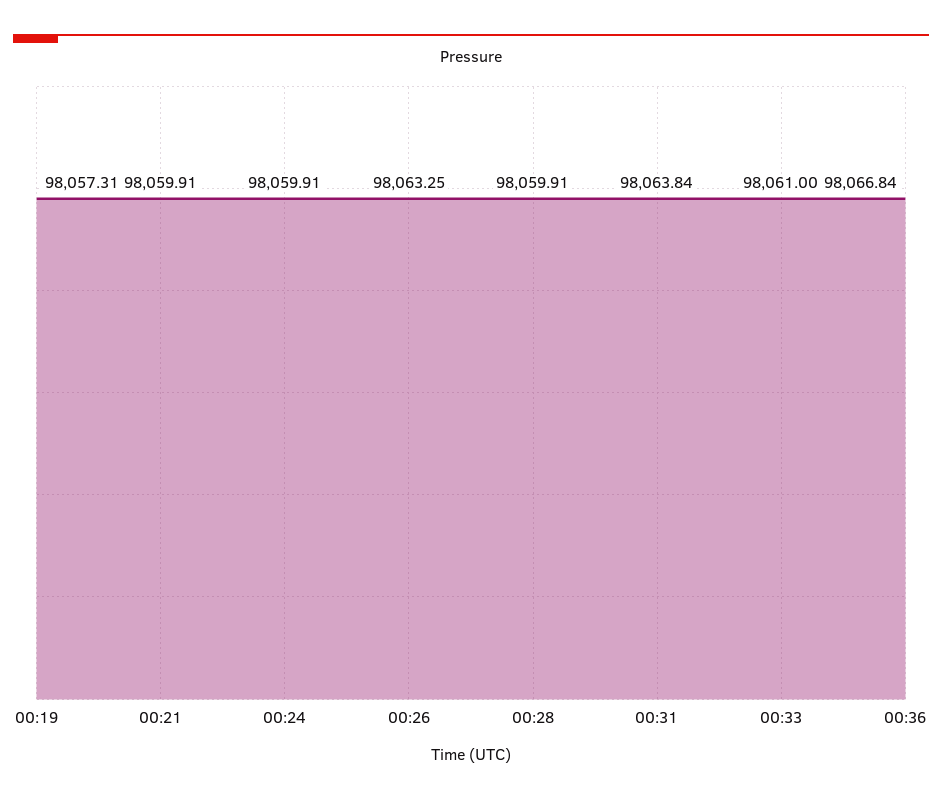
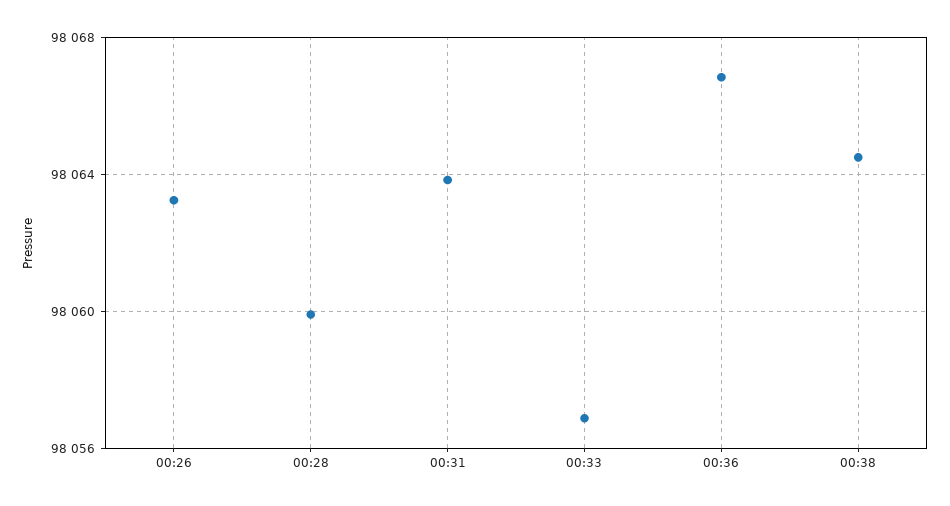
00:19: 98057.31 -> none
00:21: 98059.91 -> none
00:24: 98059.91 -> none
00:33: 98061 -> 98057
00:38: none -> 98064.5

